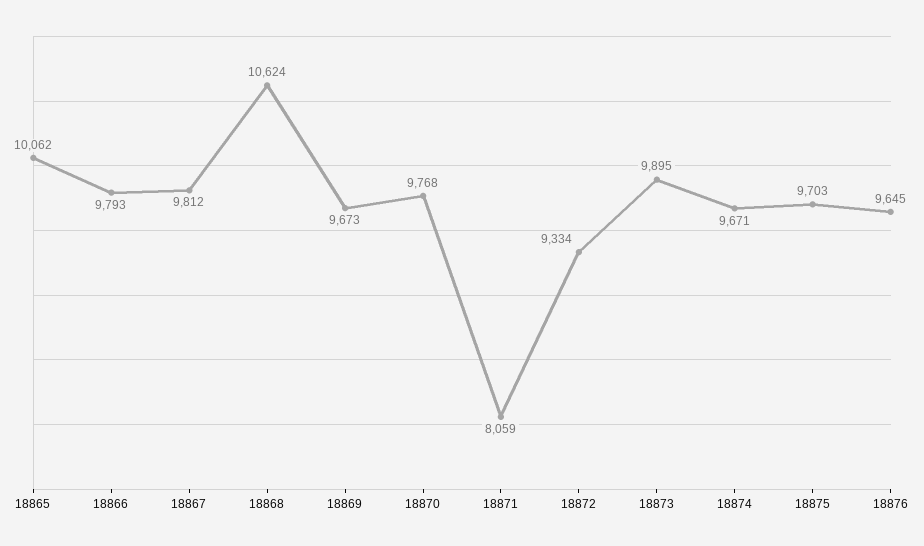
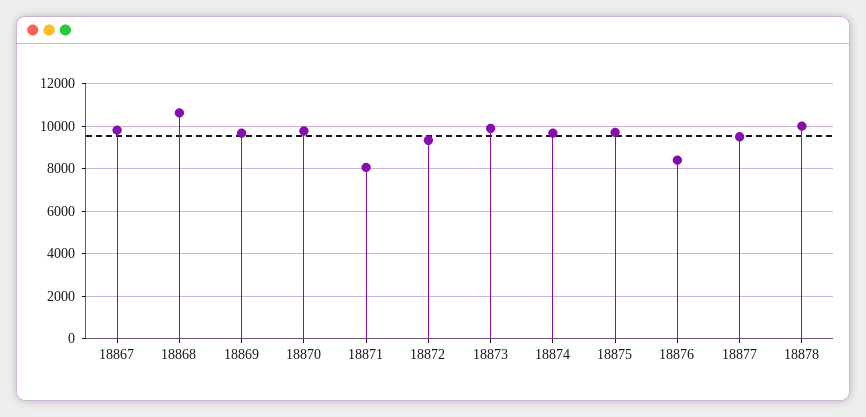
18865: 10062 -> none
18866: 9793 -> none
18876: 9645 -> 8500
18877: none -> 9500
18878: none -> 10000

